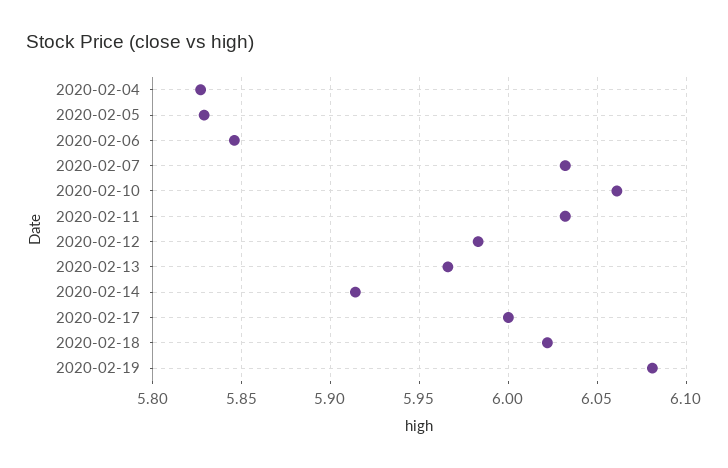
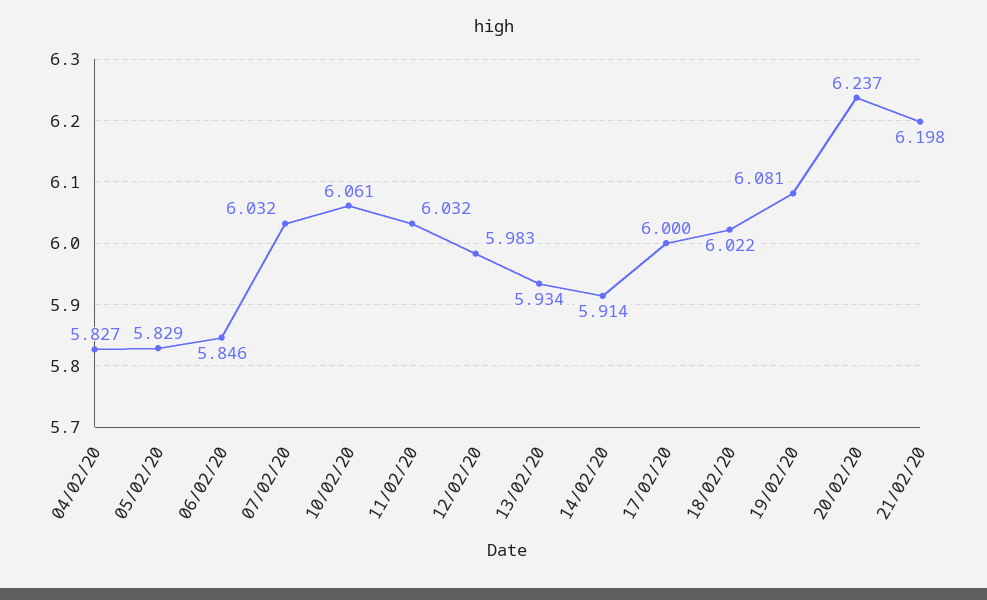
2020-02-13: 5.965 -> 5.934
20/02/20: none -> 6.237
21/02/20: none -> 6.198

